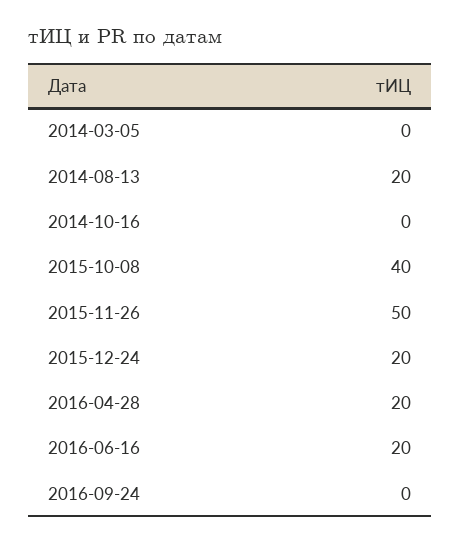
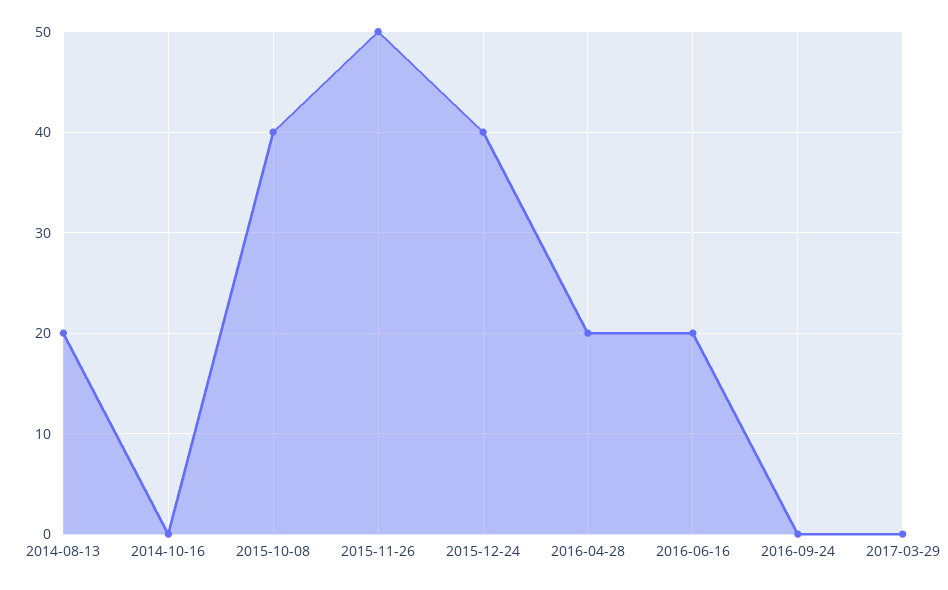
2014-03-05: 0 -> none
2015-12-24: 20 -> 40
2017-03-29: none -> 0

